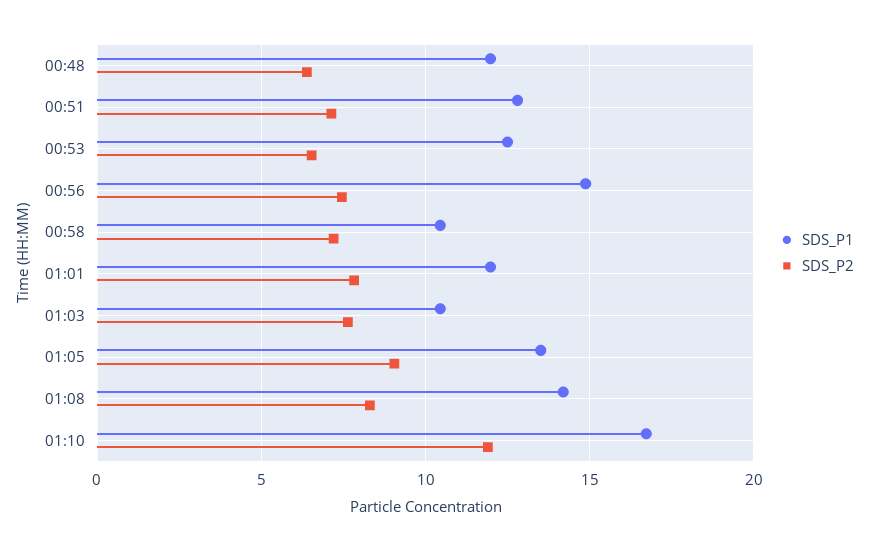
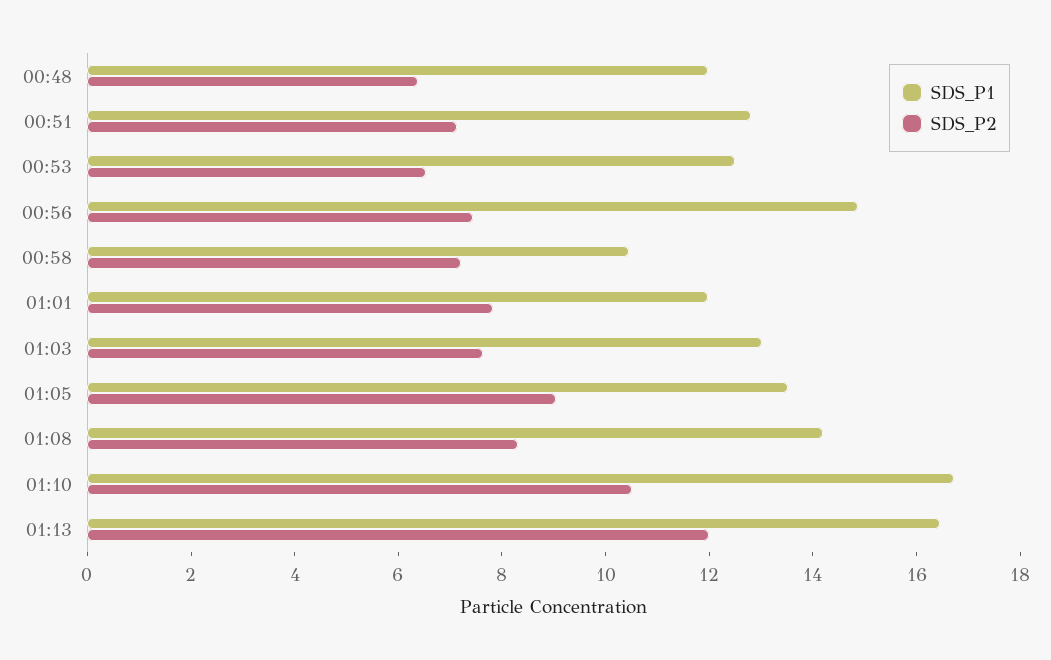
SDS_P1, 01:03: 10.5 -> 13
SDS_P2, 01:10: 12 -> 10.5
SDS_P1, 01:13: none -> 16.5
SDS_P2, 01:13: none -> 12

